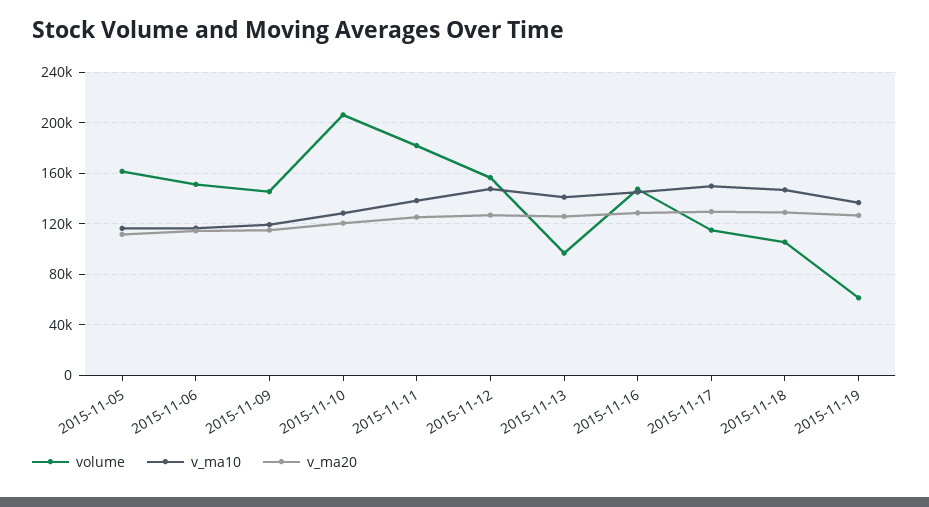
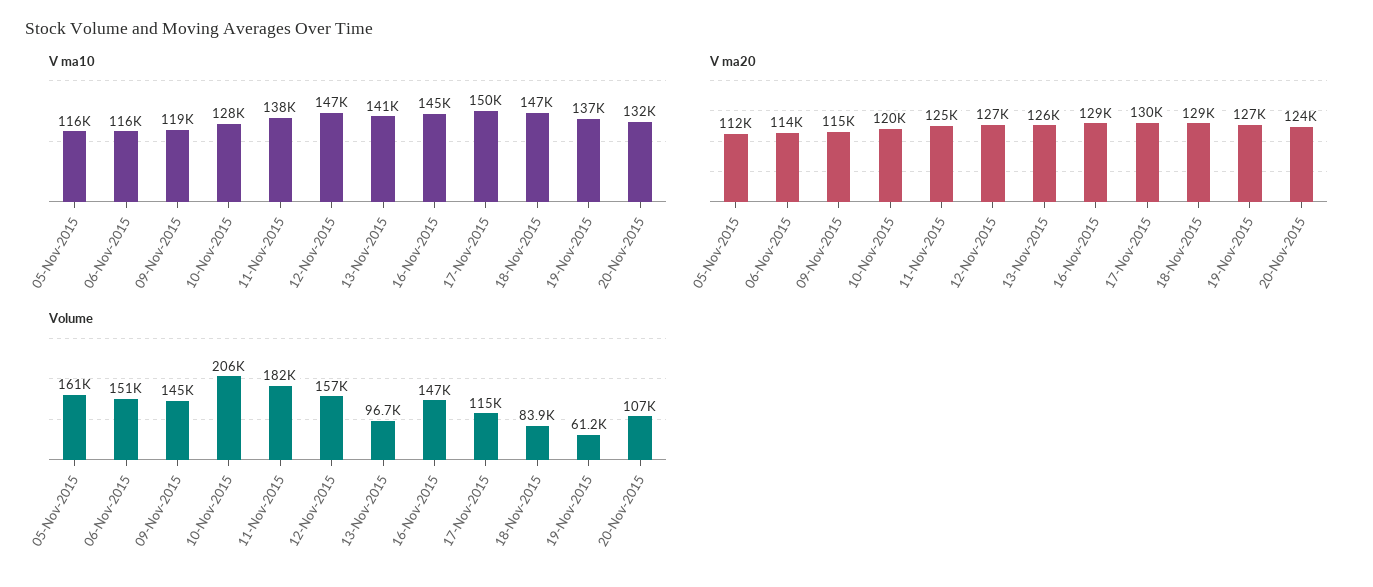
volume, 2015-11-18: 105000 -> 83900
v_ma10, 20-Nov-2015: none -> 132000
v_ma20, 20-Nov-2015: none -> 124000
volume, 20-Nov-2015: none -> 107000

